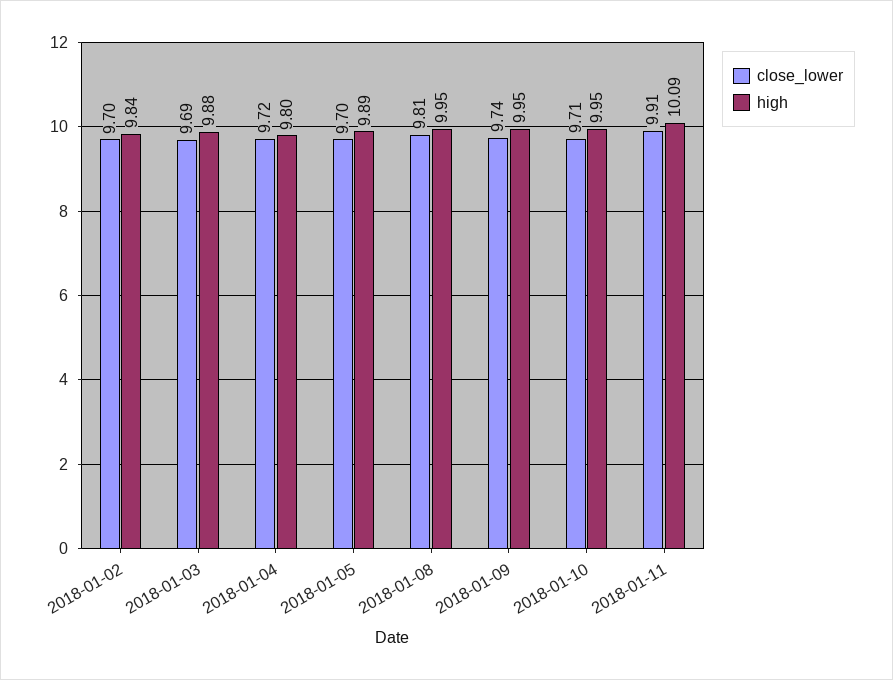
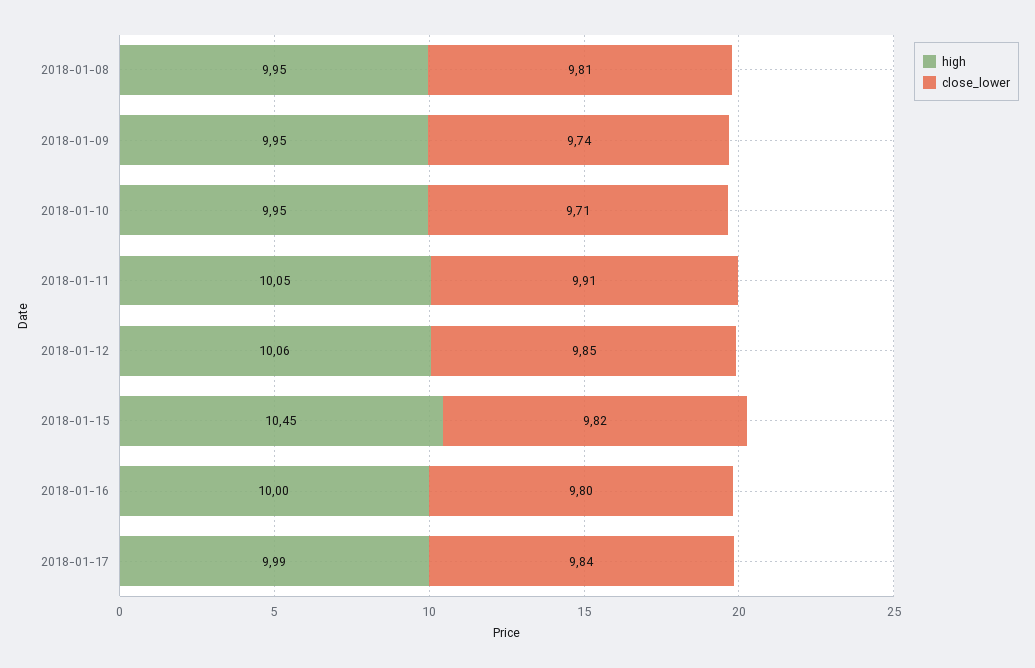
close_lower, 2018-01-02: 9.7 -> none
high, 2018-01-02: 9.84 -> none
close_lower, 2018-01-03: 9.69 -> none
high, 2018-01-03: 9.88 -> none
close_lower, 2018-01-04: 9.72 -> none
high, 2018-01-04: 9.8 -> none
close_lower, 2018-01-05: 9.7 -> none
high, 2018-01-05: 9.89 -> none
high, 2018-01-11: 10.09 -> 10.05
high, 2018-01-12: none -> 10.06
close_lower, 2018-01-12: none -> 9.85
high, 2018-01-15: none -> 10.45
close_lower, 2018-01-15: none -> 9.82
high, 2018-01-16: none -> 10
close_lower, 2018-01-16: none -> 9.8
high, 2018-01-17: none -> 9.99
close_lower, 2018-01-17: none -> 9.84

